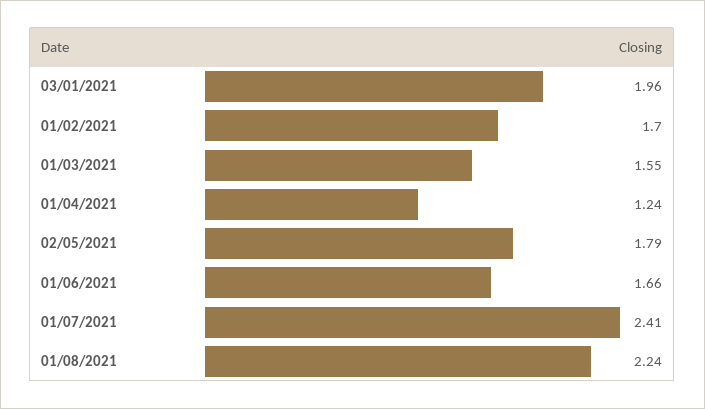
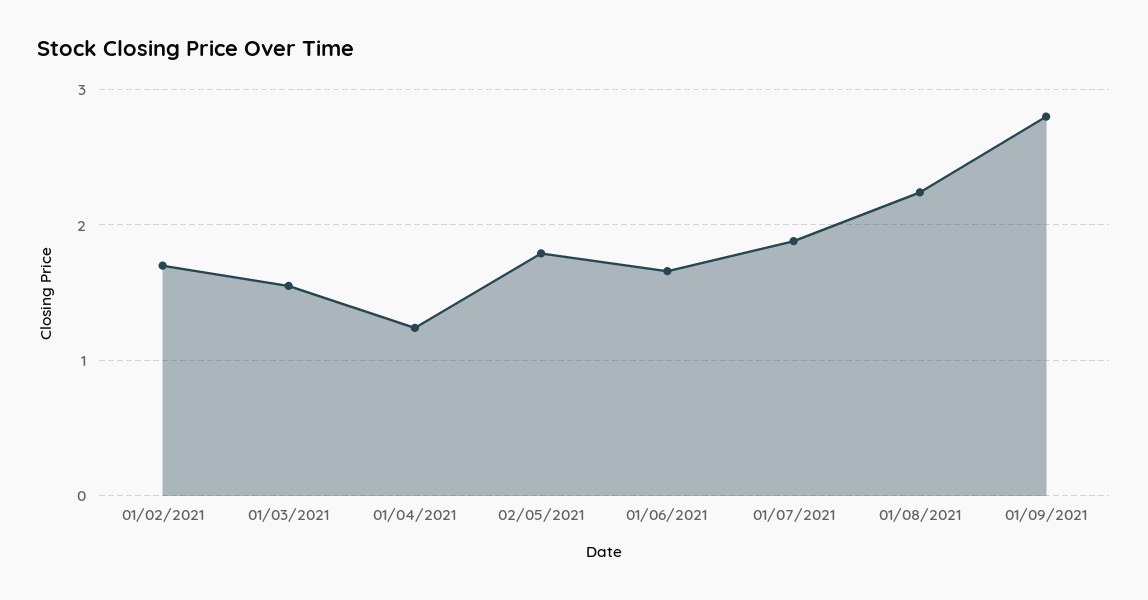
03/01/2021: 1.96 -> none
01/07/2021: 2.41 -> 1.9
01/09/2021: none -> 2.8

